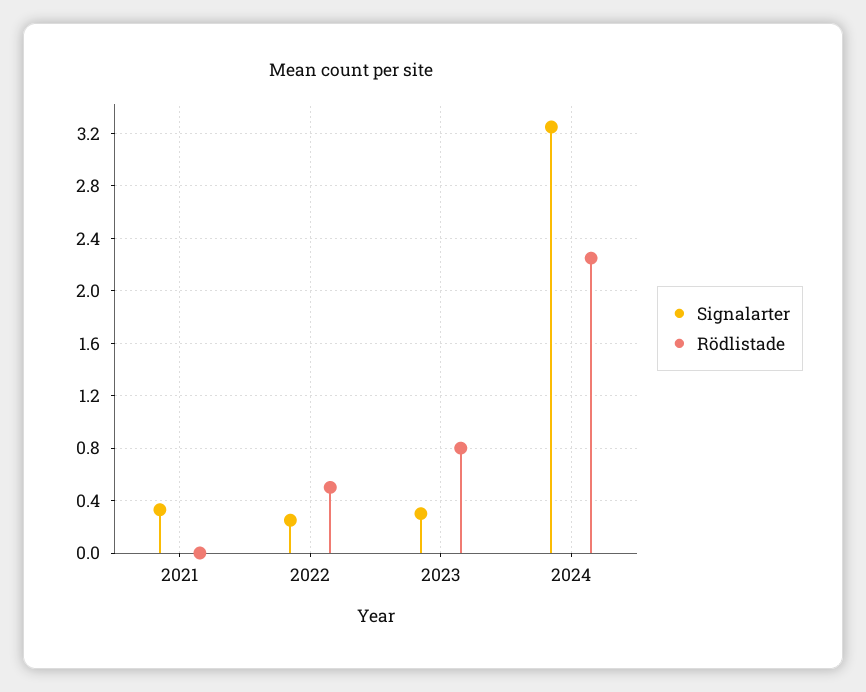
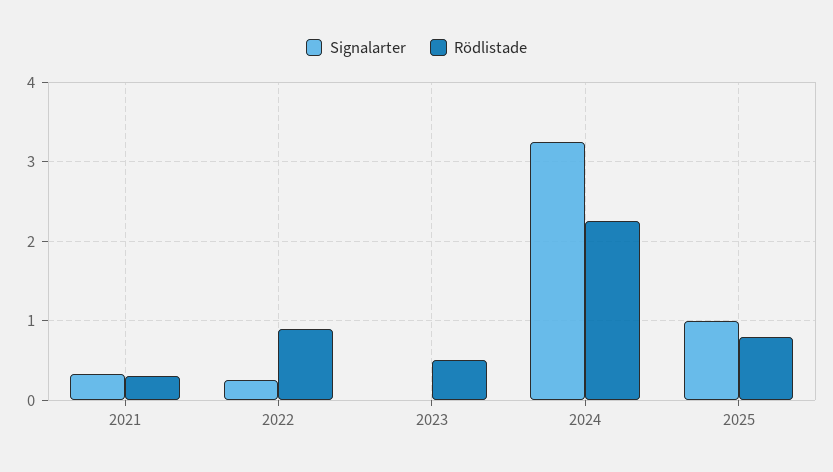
Rödlistade, 2021: 0 -> 0.3
Rödlistade, 2022: 0.5 -> 0.9
Signalarter, 2023: 0.3 -> 0
Rödlistade, 2023: 0.8 -> 0.5
Signalarter, 2025: none -> 1
Rödlistade, 2025: none -> 0.8

